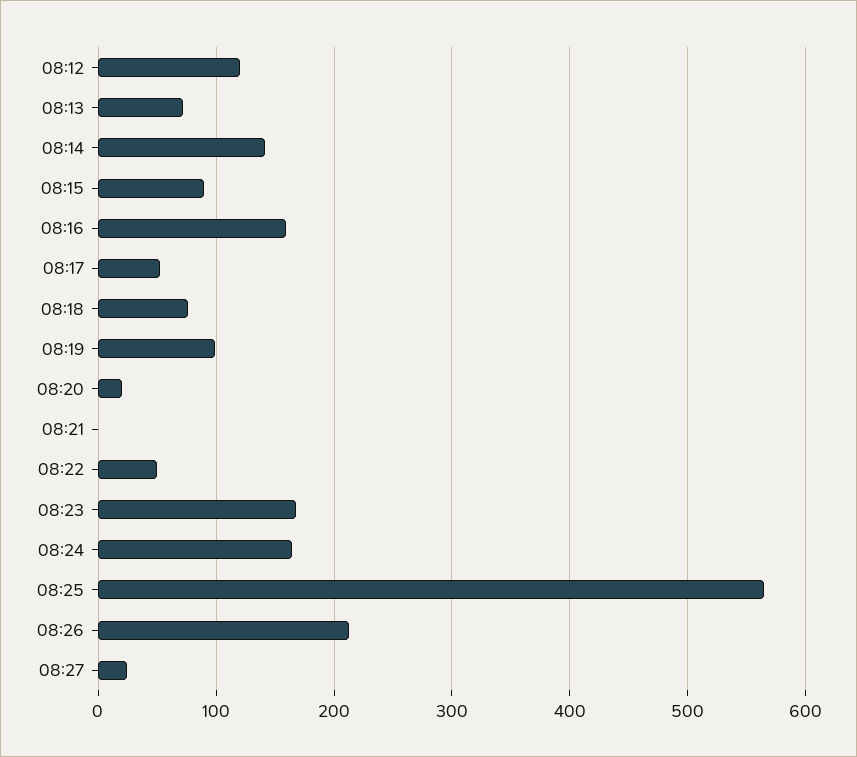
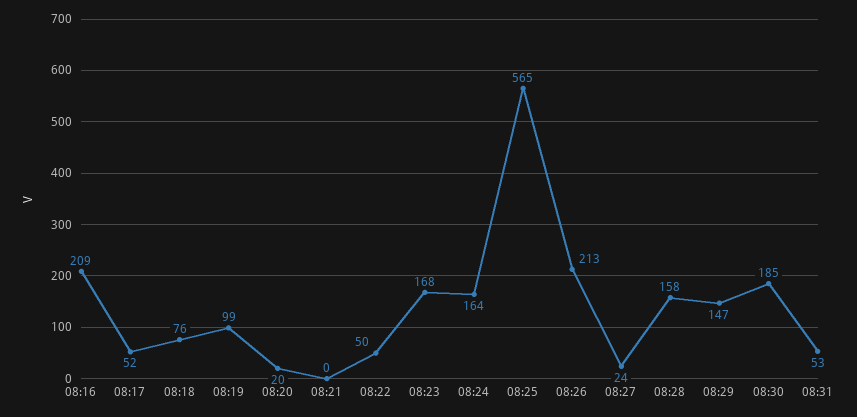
08:12: 120 -> none
08:13: 70 -> none
08:14: 140 -> none
08:15: 90 -> none
08:16: 160 -> 209
08:28: none -> 158
08:29: none -> 147
08:30: none -> 185
08:31: none -> 53

